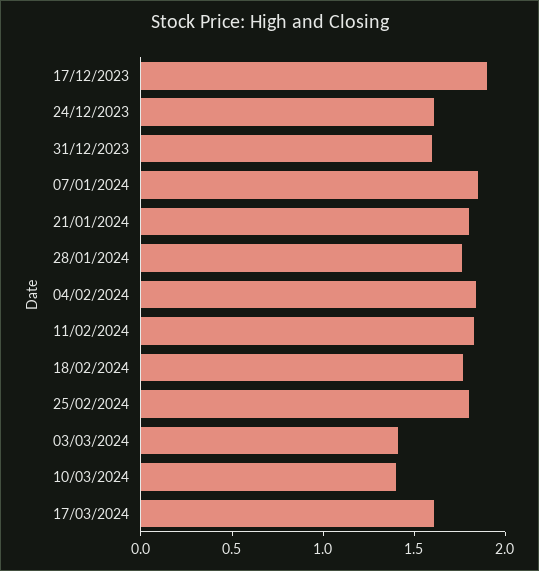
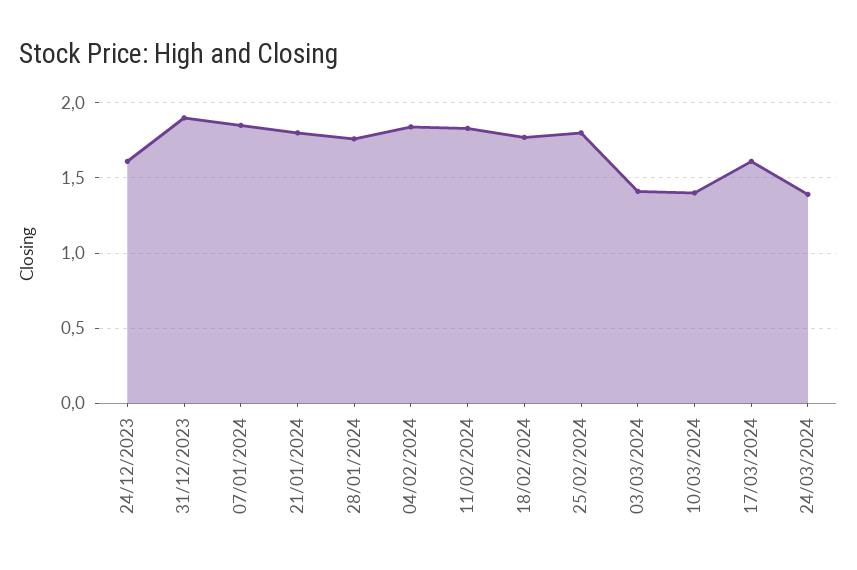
17/12/2023: 1.9 -> none
31/12/2023: 1.6 -> 1.9
24/03/2024: none -> 1.4

